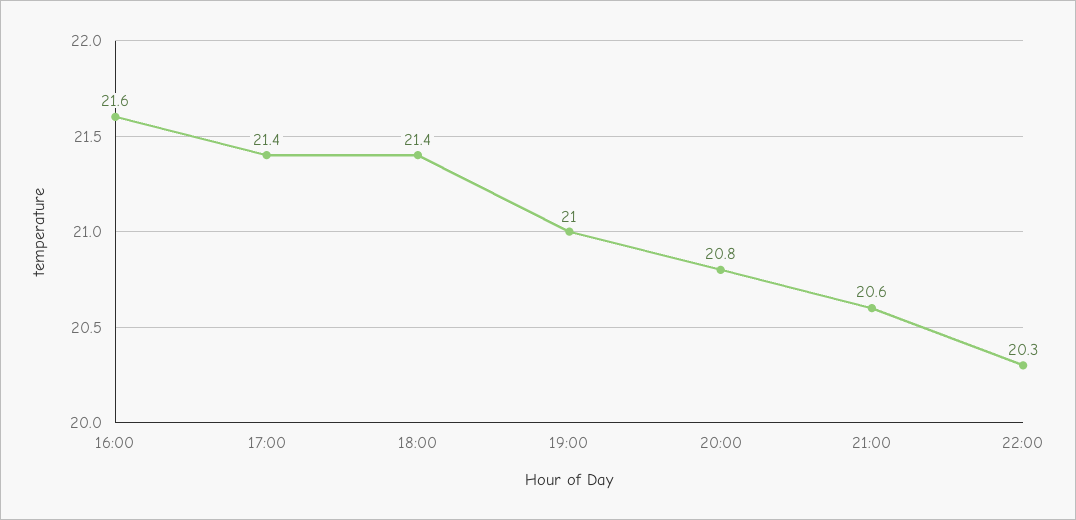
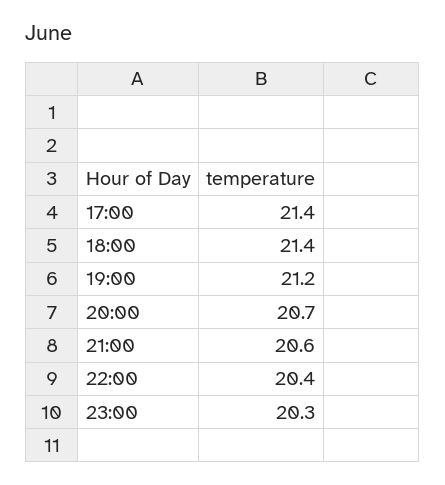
16:00: 21.6 -> none
19:00: 21 -> 21.2
20:00: 20.8 -> 20.7
22:00: 20.3 -> 20.4
23:00: none -> 20.3

